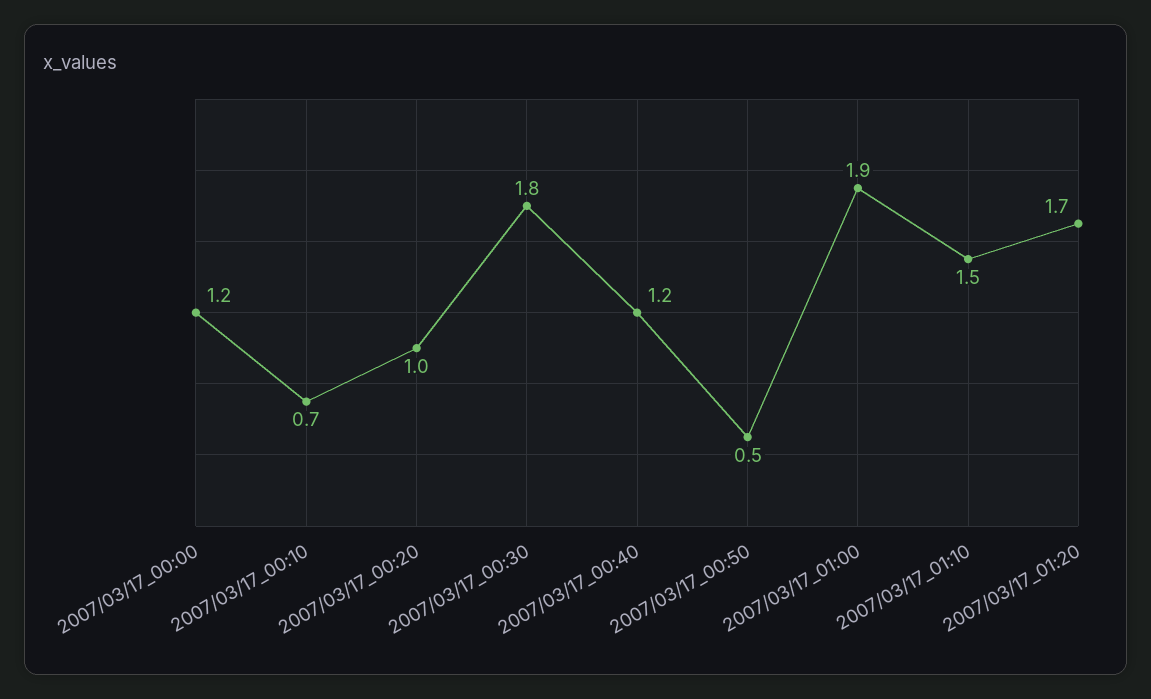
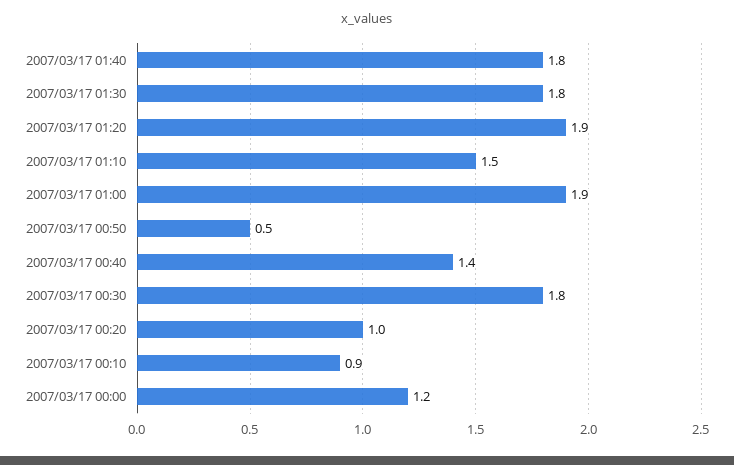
2007/03/17_00:10: 0.7 -> 0.9
2007/03/17_00:40: 1.2 -> 1.4
2007/03/17_01:20: 1.7 -> 1.9
2007/03/17 01:40: none -> 1.8
2007/03/17 01:30: none -> 1.8

